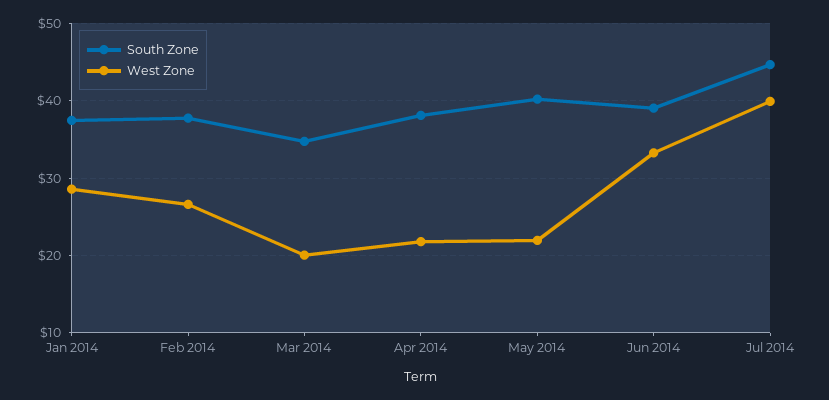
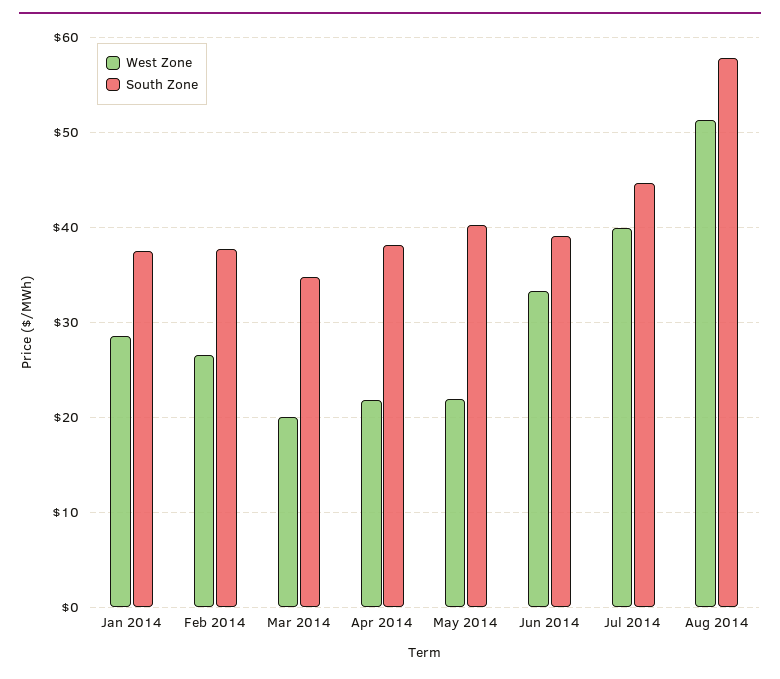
West Zone, Aug 2014: none -> 51
South Zone, Aug 2014: none -> 58

